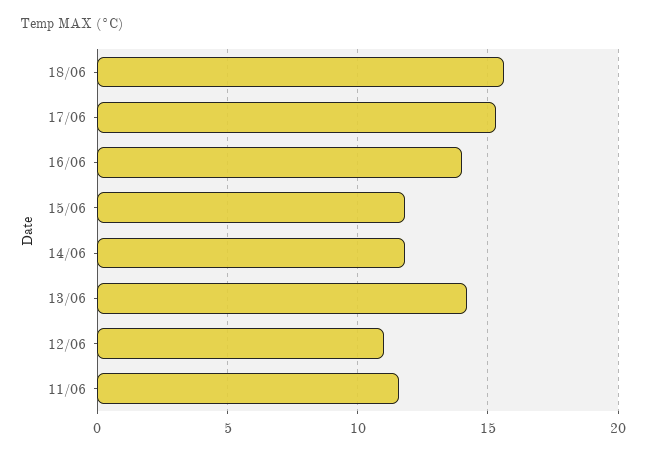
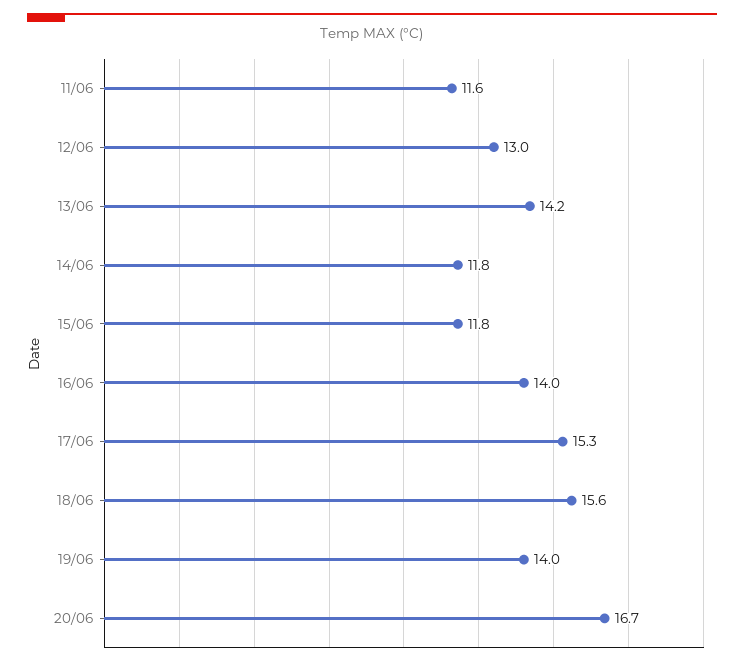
12/06: 11 -> 13
19/06: none -> 14
20/06: none -> 16.7

